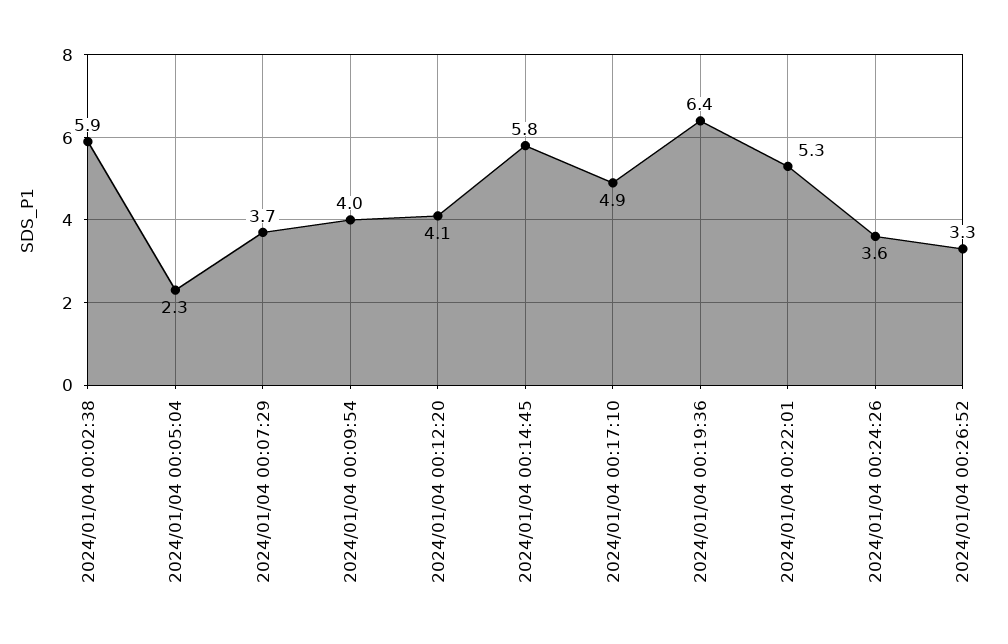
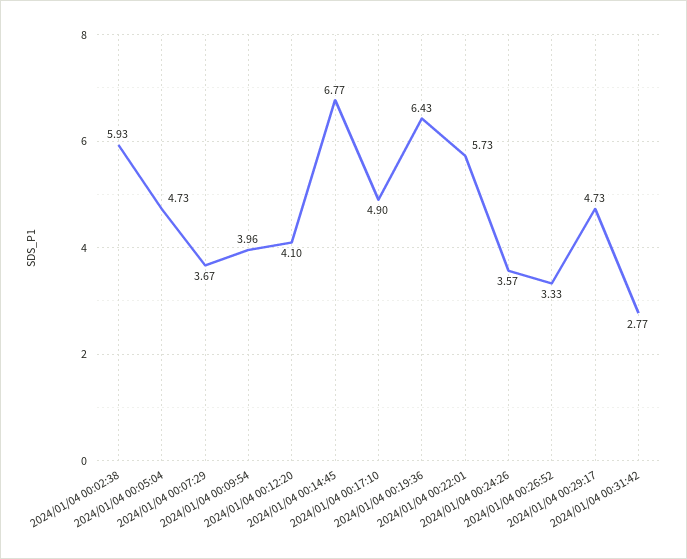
2024/01/04 00:05:04: 2.3 -> 4.73
2024/01/04 00:14:45: 5.8 -> 6.77
2024/01/04 00:22:01: 5.3 -> 5.73
2024/01/04 00:29:17: none -> 4.73
2024/01/04 00:31:42: none -> 2.77

